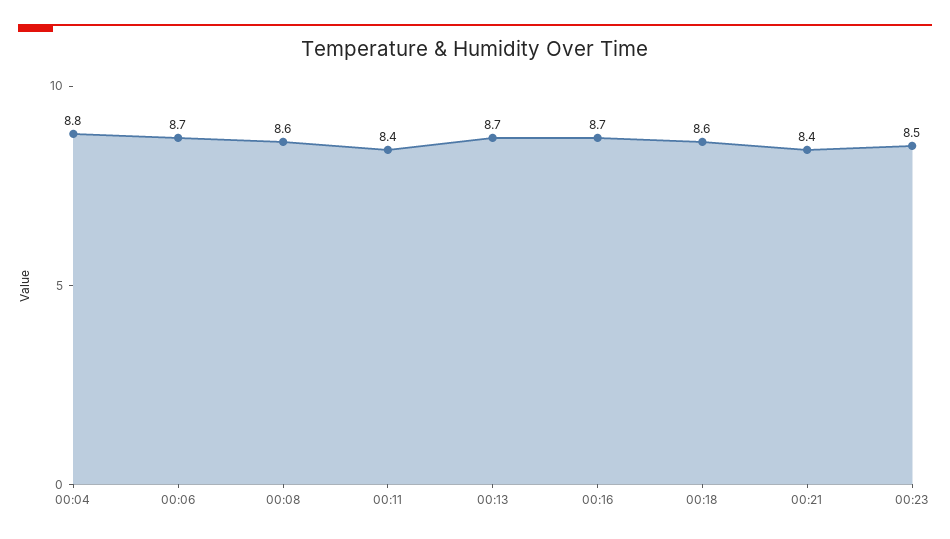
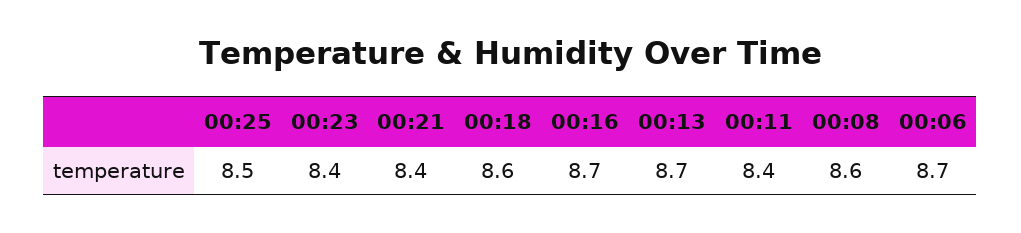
00:04: 8.8 -> none
00:23: 8.5 -> 8.4
00:25: none -> 8.5

